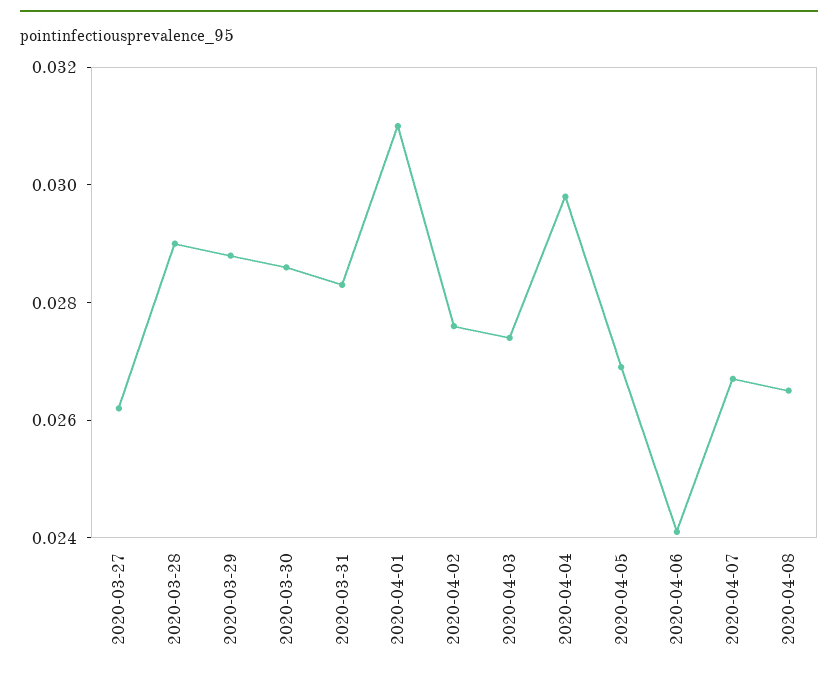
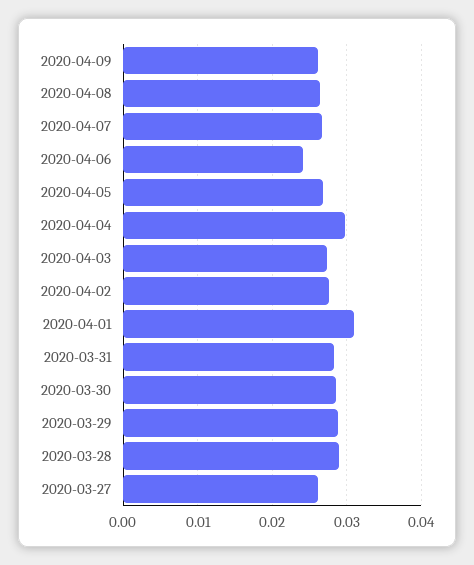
2020-04-09: none -> 0.026

